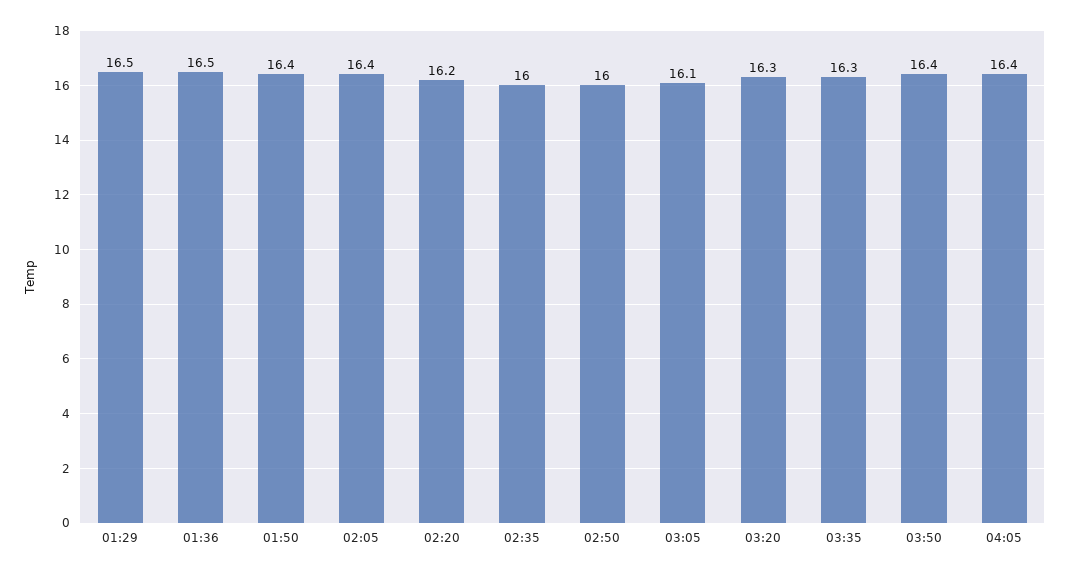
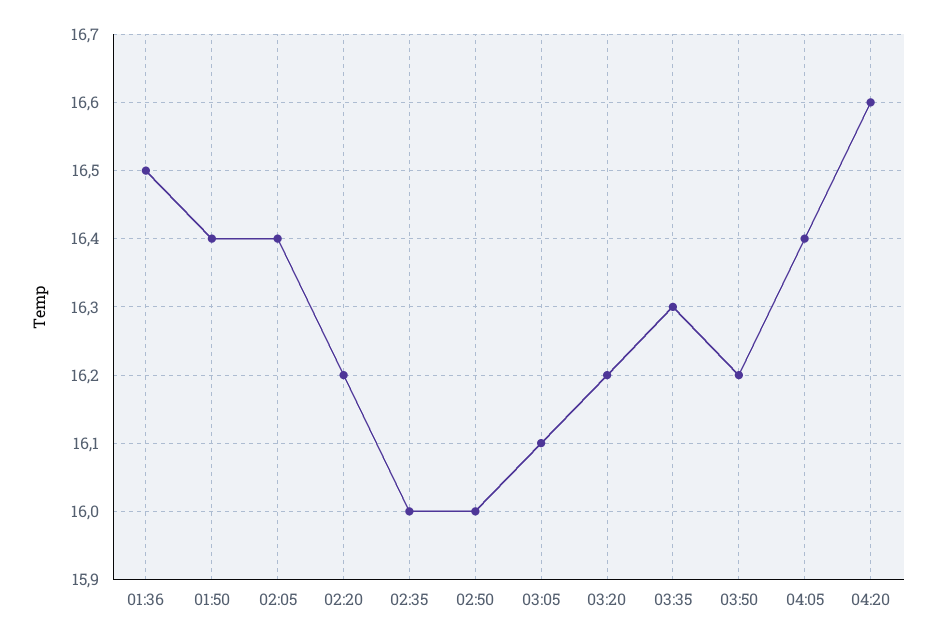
01:29: 16.5 -> none
03:20: 16.3 -> 16.2
03:50: 16.4 -> 16.2
04:20: none -> 16.6

